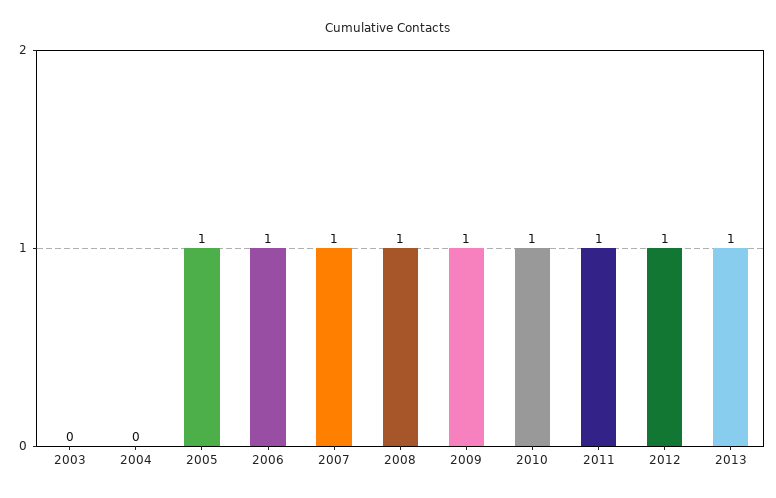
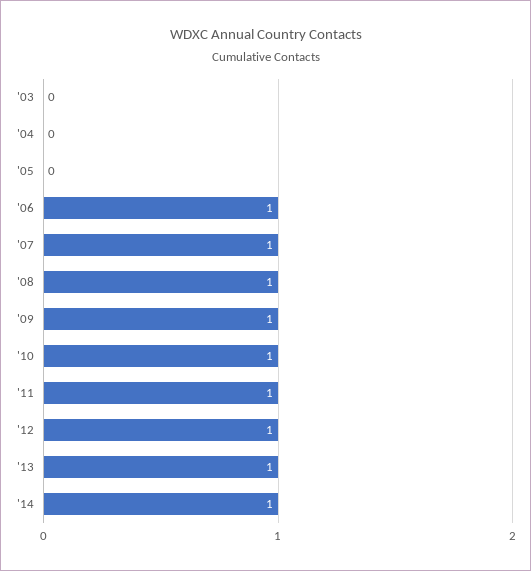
2005: 1 -> 0
'14: none -> 1

